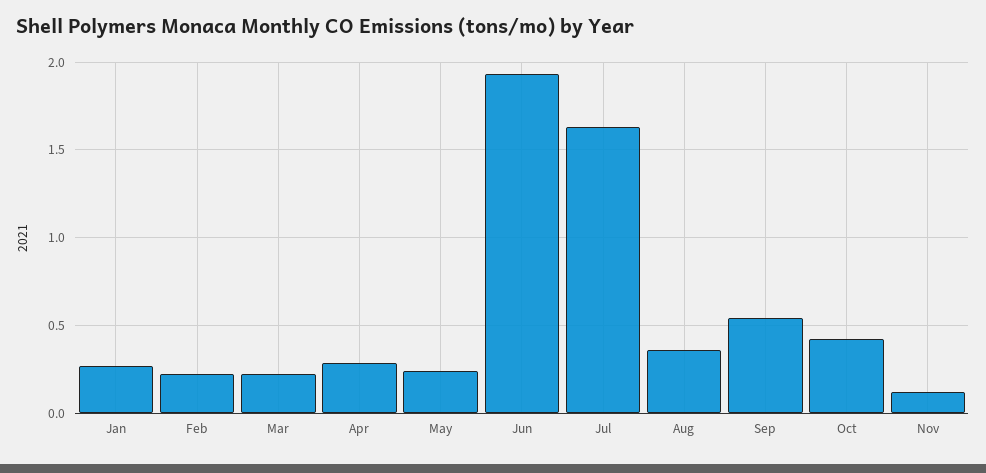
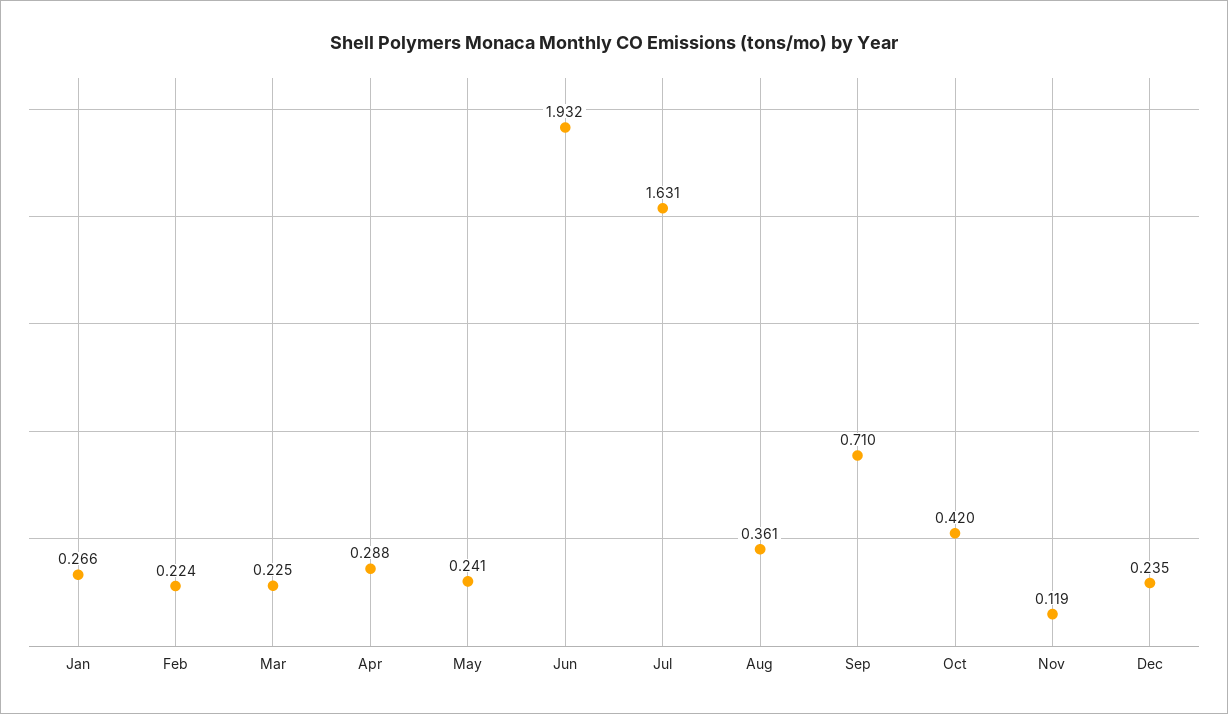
Sep: 0.55 -> 0.71
Dec: none -> 0.235

